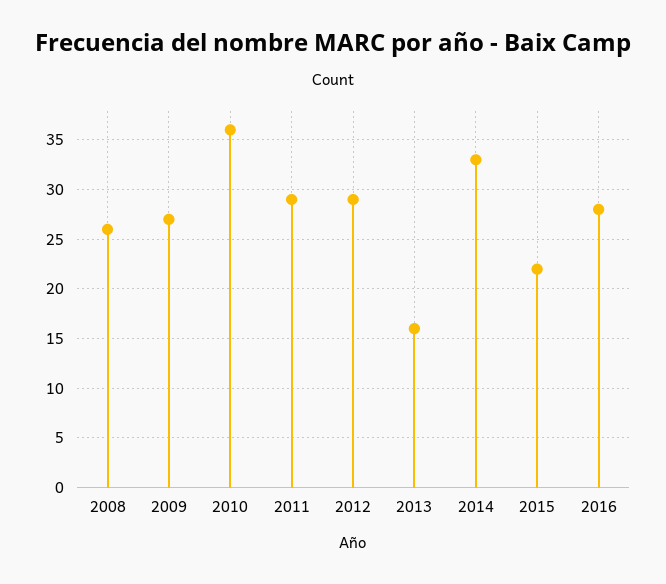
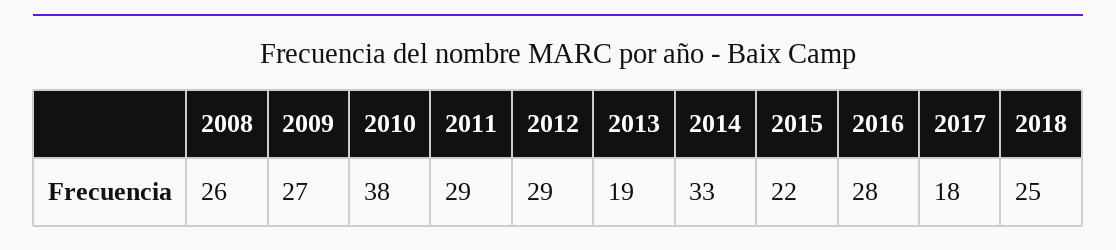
2010: 36 -> 38
2013: 16 -> 19
2017: none -> 18
2018: none -> 25

